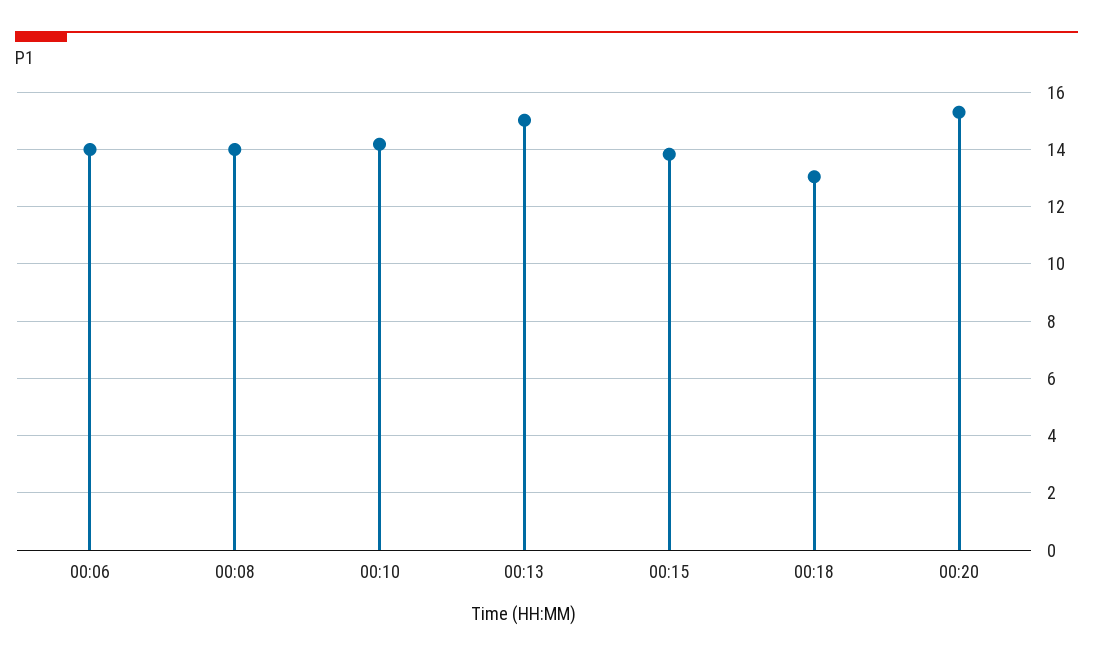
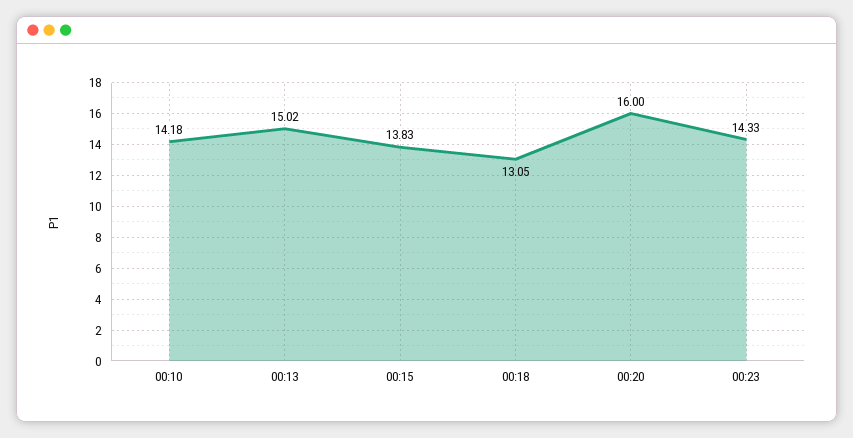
00:06: 14 -> none
00:08: 14 -> none
00:20: 15.25 -> 16
00:23: none -> 14.33

